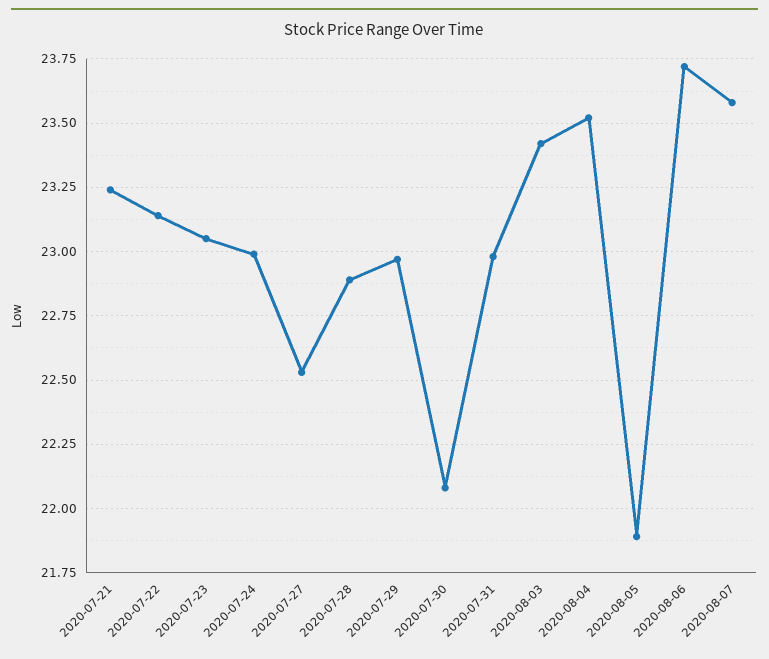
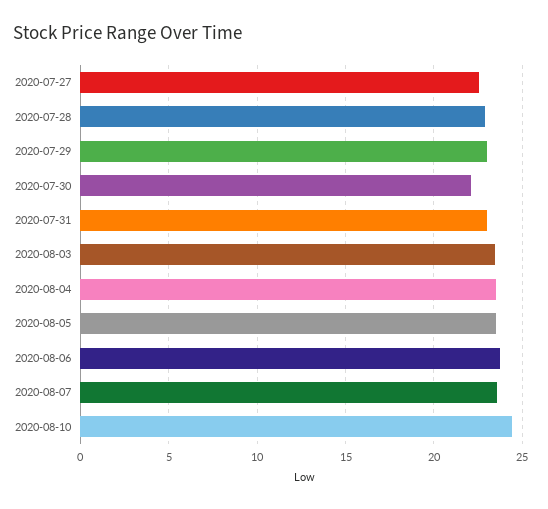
2020-07-21: 23.25 -> none
2020-07-22: 23.15 -> none
2020-07-23: 23.05 -> none
2020-07-24: 23 -> none
2020-08-05: 21.9 -> 23.5
2020-08-10: none -> 24.5

